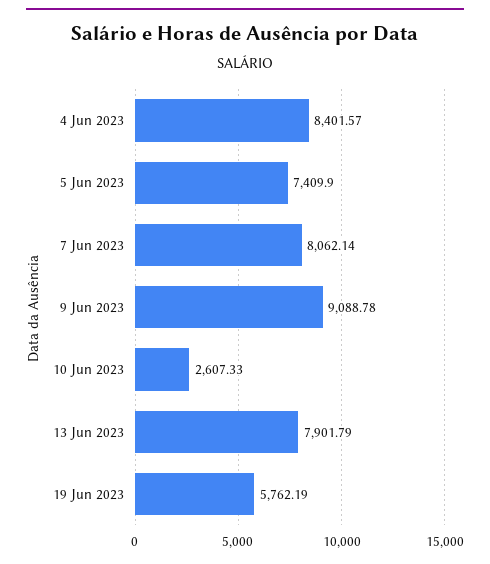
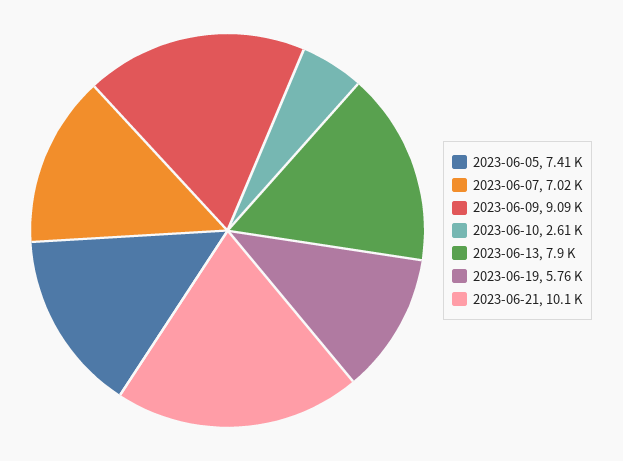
4 Jun 2023: 8401.57 -> none
7 Jun 2023: 8062.14 -> 7020
2023-06-21: none -> 10100

